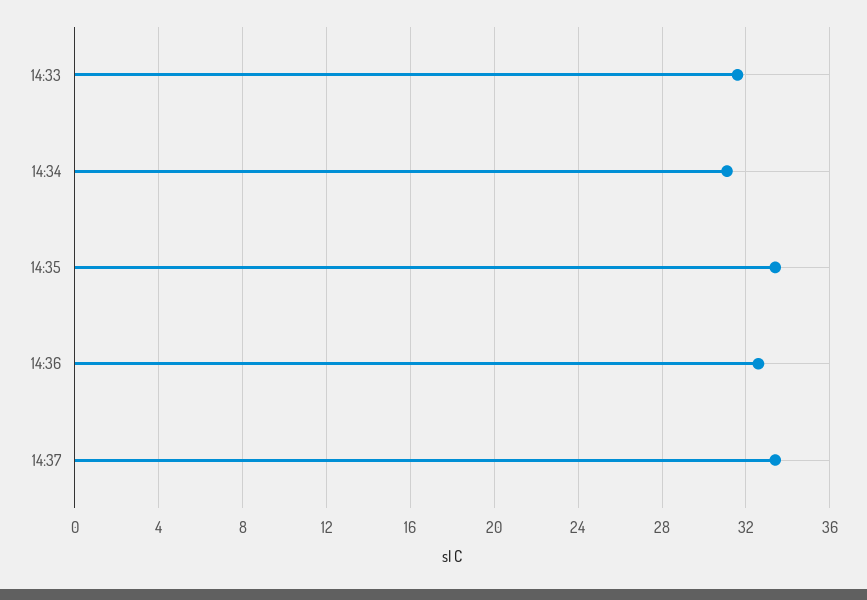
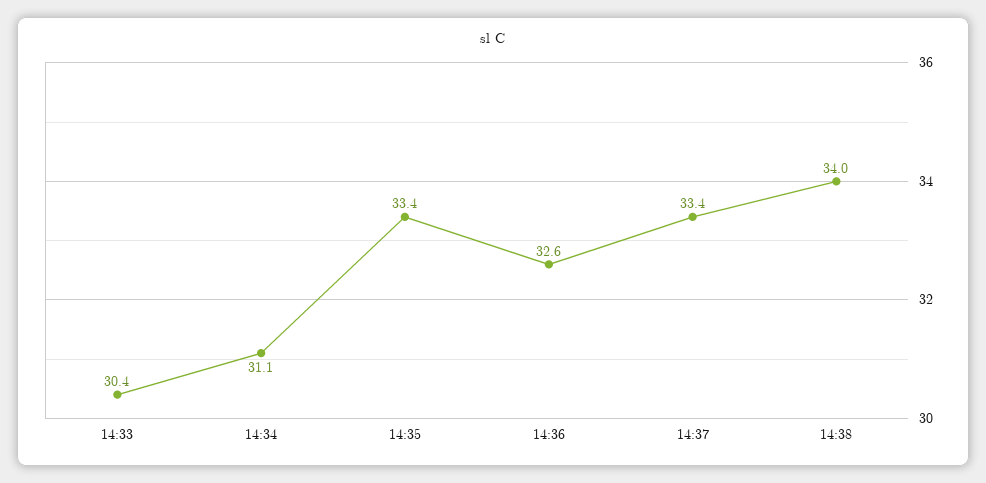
14:33: 31.5 -> 30.4
14:38: none -> 34

